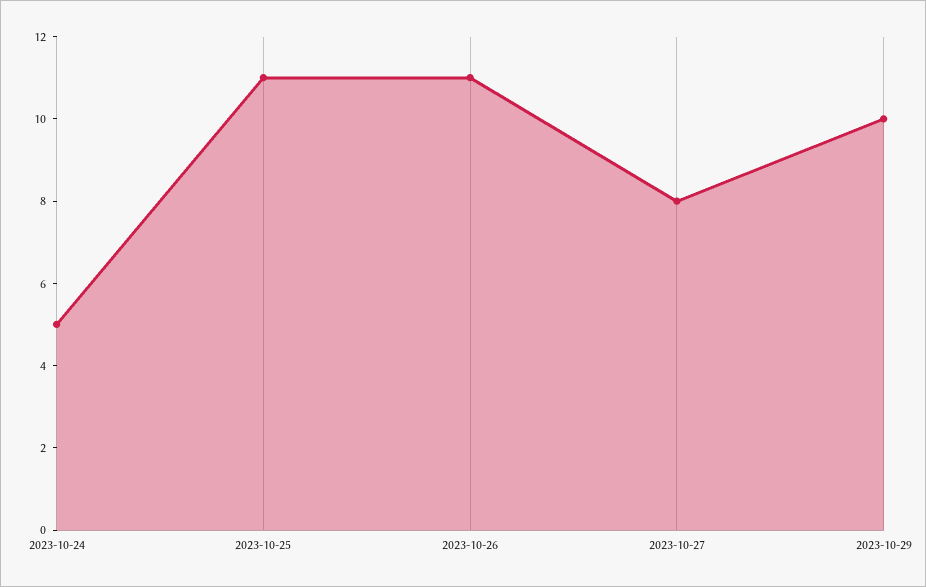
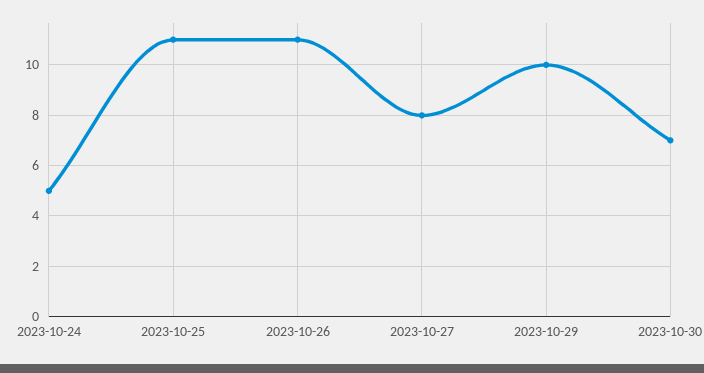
2023-10-30: none -> 7

